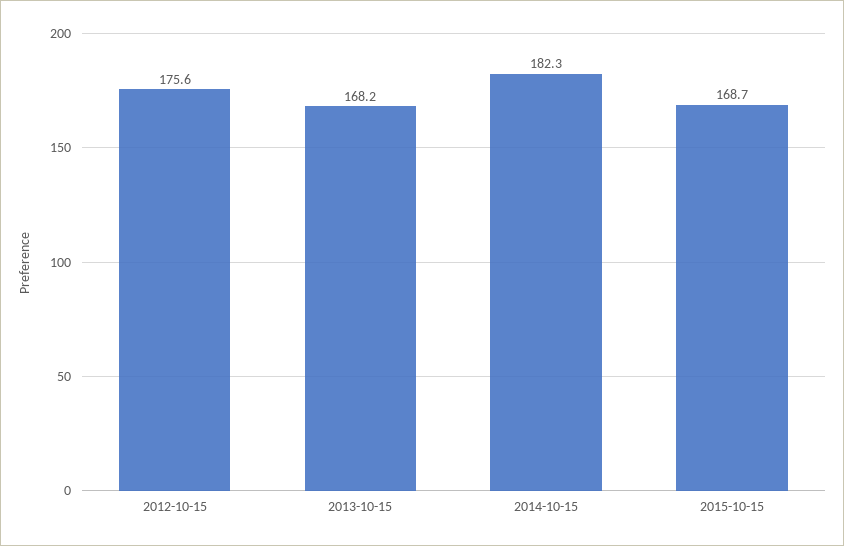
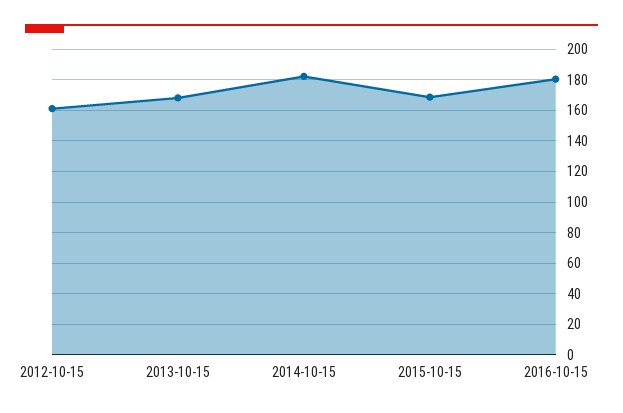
2012-10-15: 175.6 -> 160
2016-10-15: none -> 180

